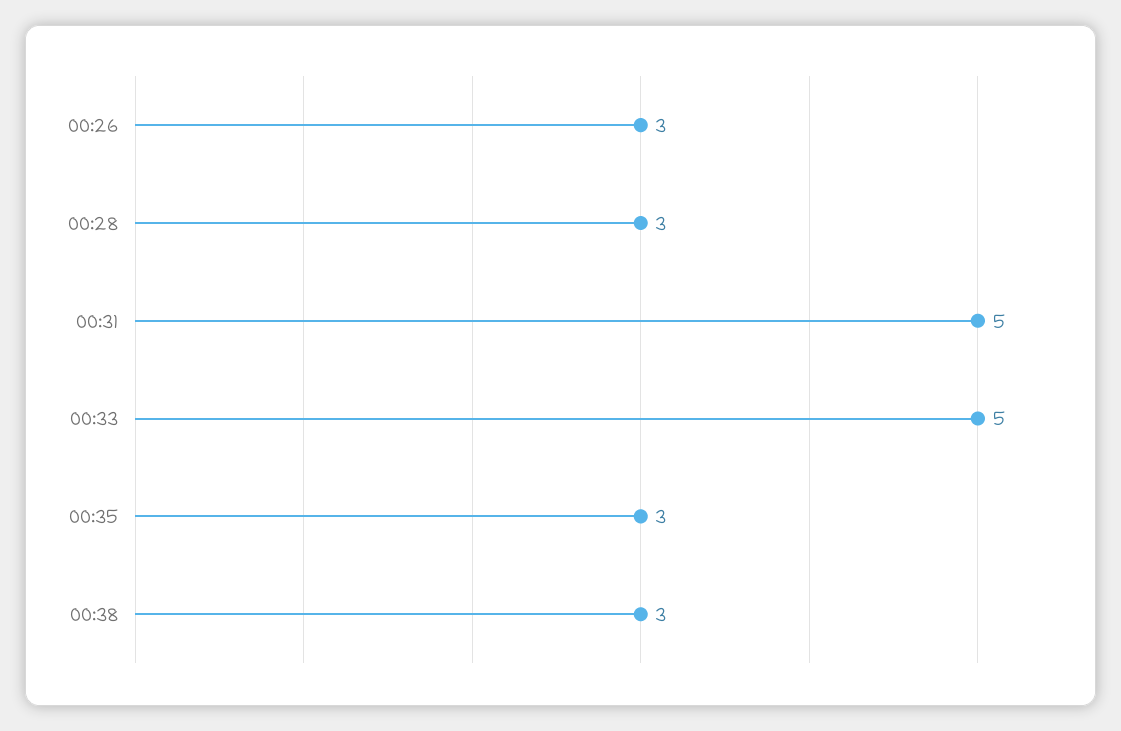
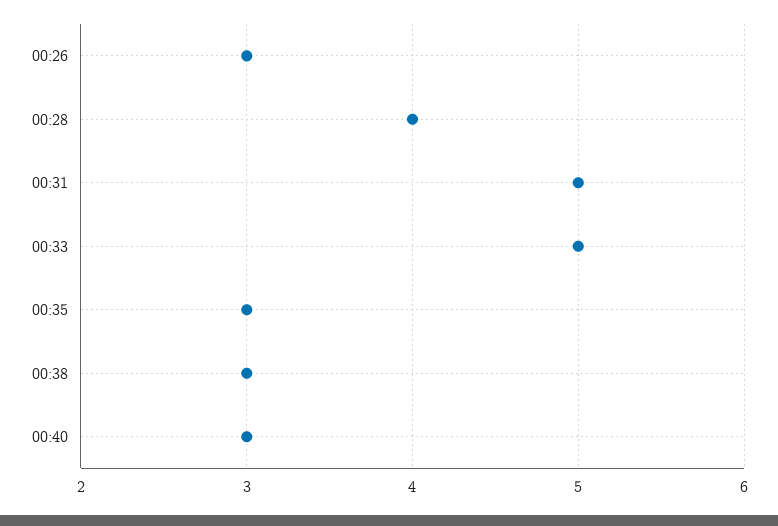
00:28: 3 -> 4
00:40: none -> 3

